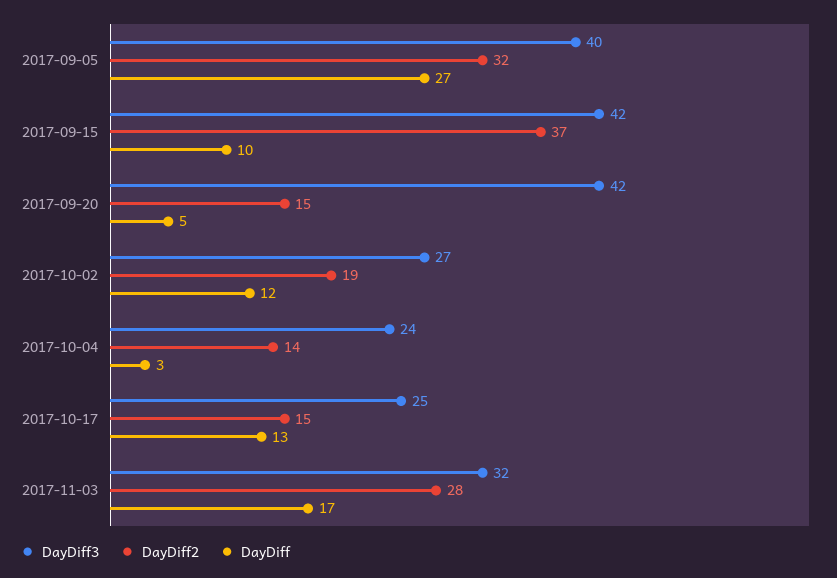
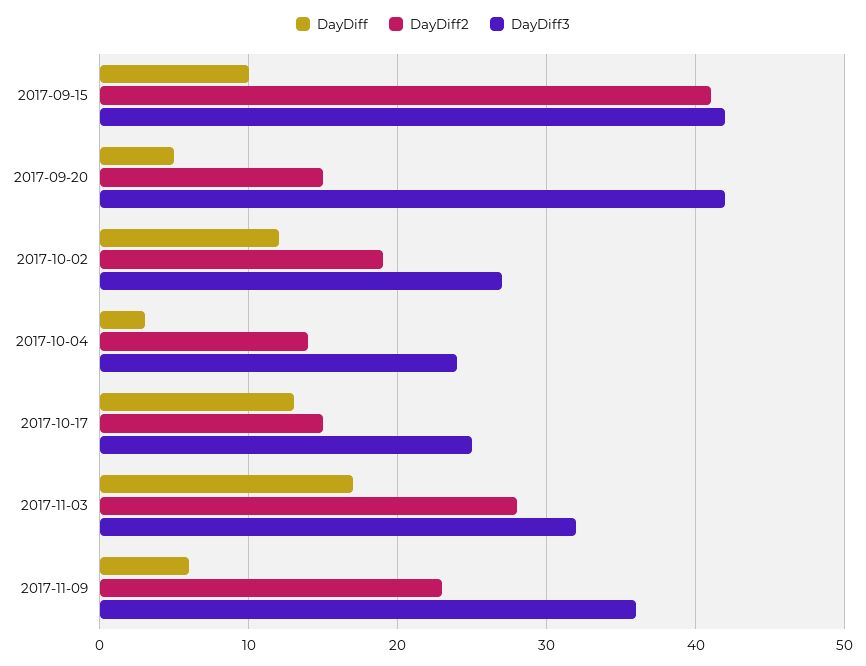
DayDiff3, 2017-09-05: 40 -> none
DayDiff2, 2017-09-05: 32 -> none
DayDiff, 2017-09-05: 27 -> none
DayDiff2, 2017-09-15: 37 -> 41
DayDiff, 2017-11-09: none -> 6
DayDiff2, 2017-11-09: none -> 23
DayDiff3, 2017-11-09: none -> 36

